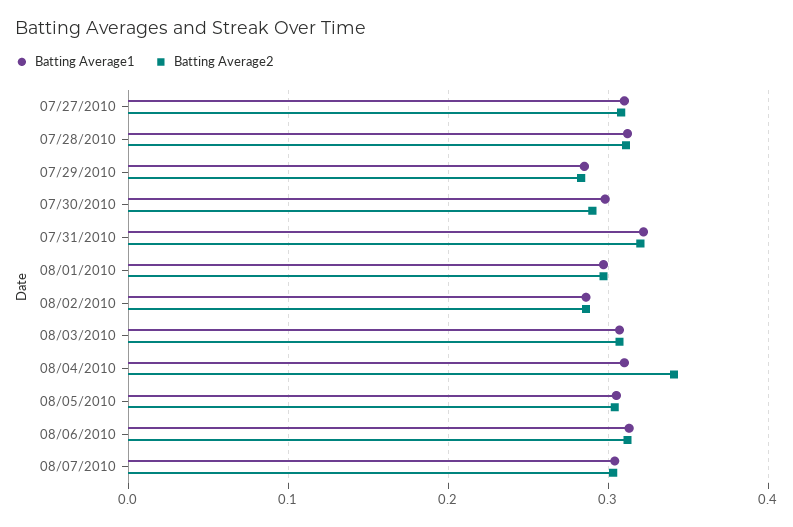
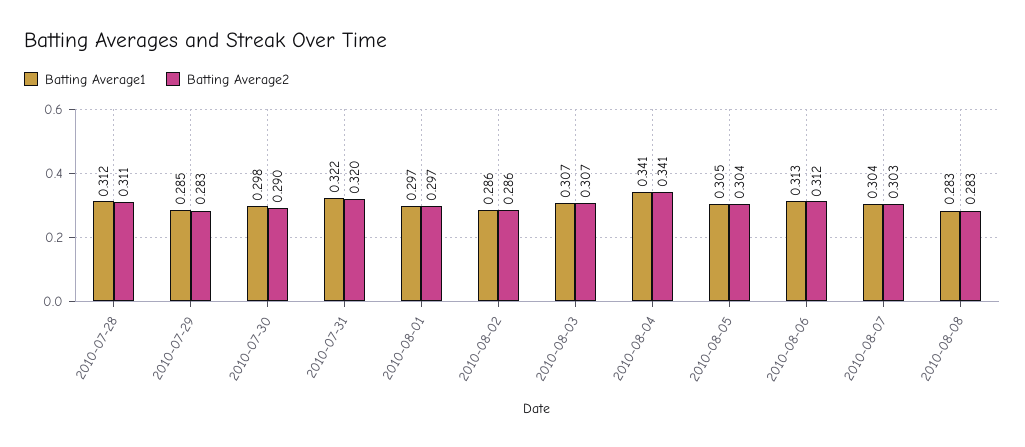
Batting Average1, 07/27/2010: 0.31 -> none
Batting Average2, 07/27/2010: 0.31 -> none
Batting Average1, 08/04/2010: 0.31 -> 0.341
Batting Average1, 2010-08-08: none -> 0.283
Batting Average2, 2010-08-08: none -> 0.283

